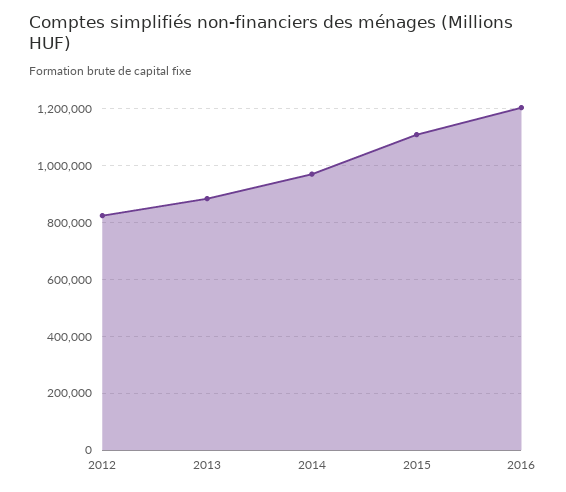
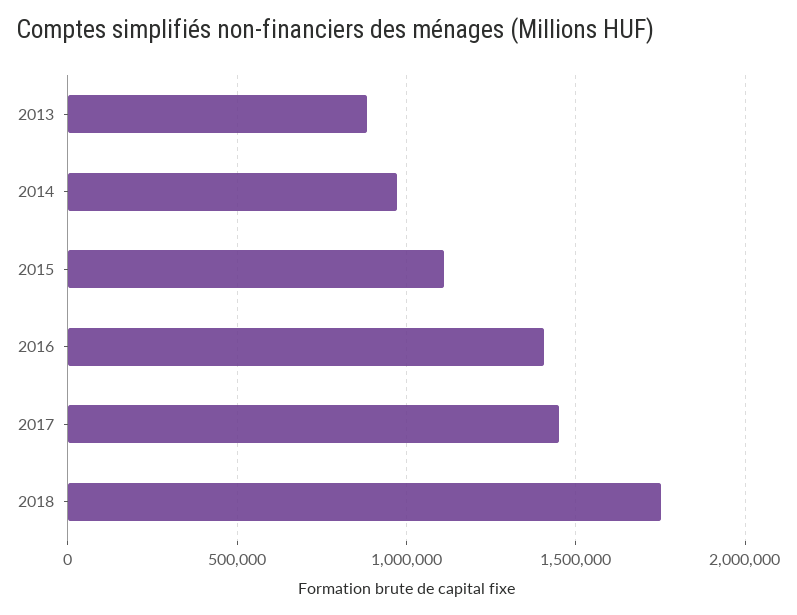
2012: 825000 -> none
2016: 1200000 -> 1400000
2017: none -> 1450000
2018: none -> 1750000

